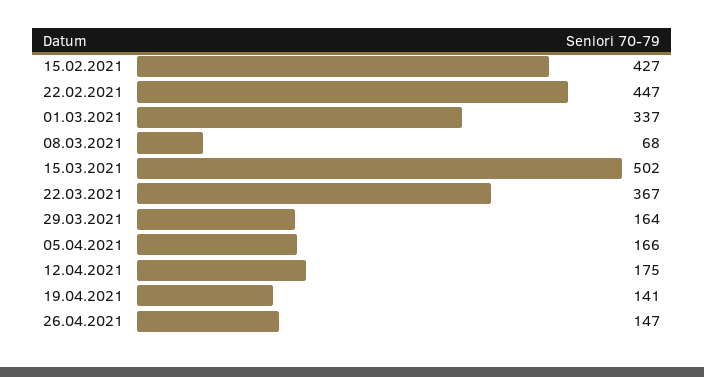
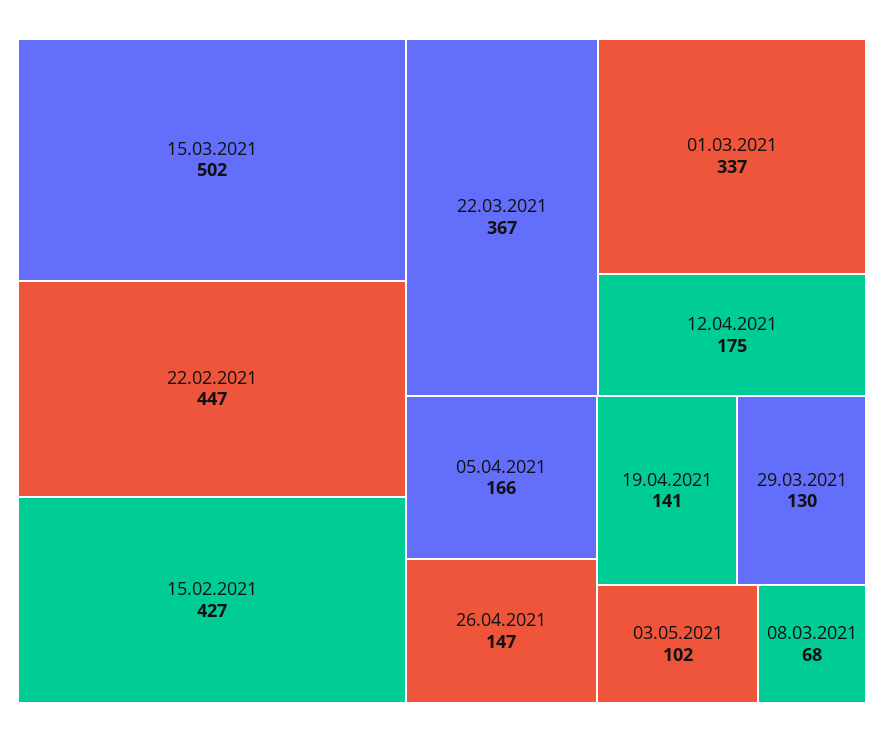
29.03.2021: 164 -> 130
03.05.2021: none -> 102

